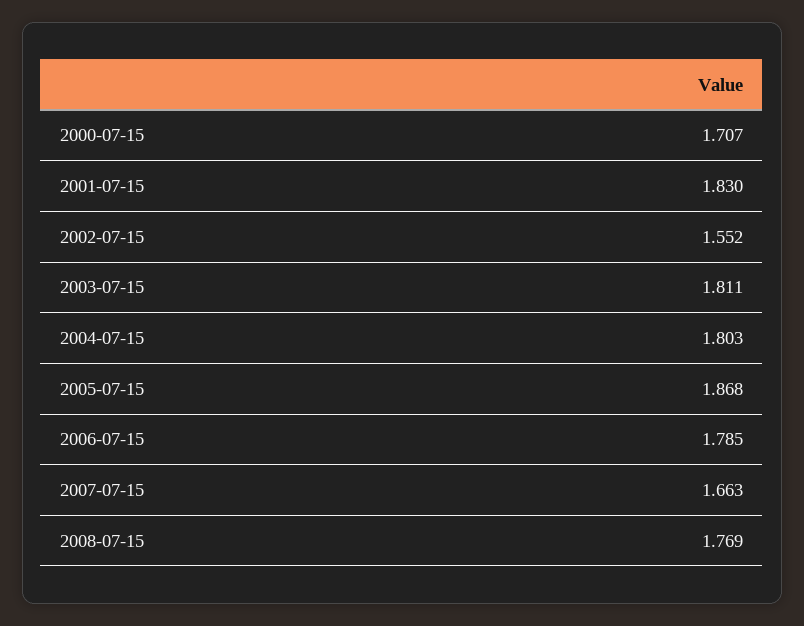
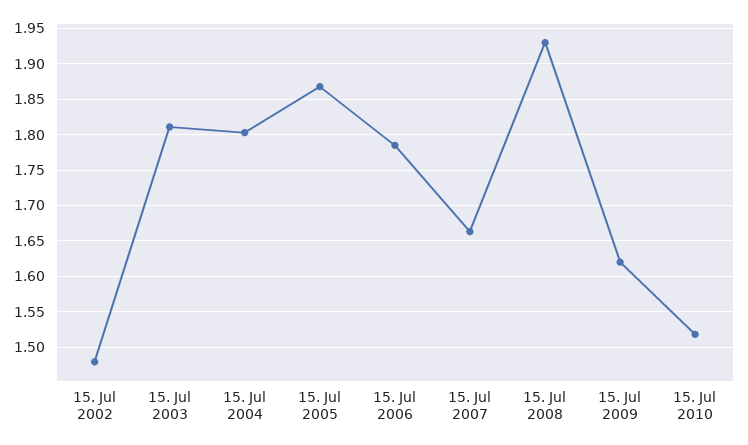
2000-07-15: 1.707 -> none
2001-07-15: 1.83 -> none
2002-07-15: 1.552 -> 1.48
2008-07-15: 1.769 -> 1.93
15. Jul 2009: none -> 1.62
15. Jul 2010: none -> 1.52

